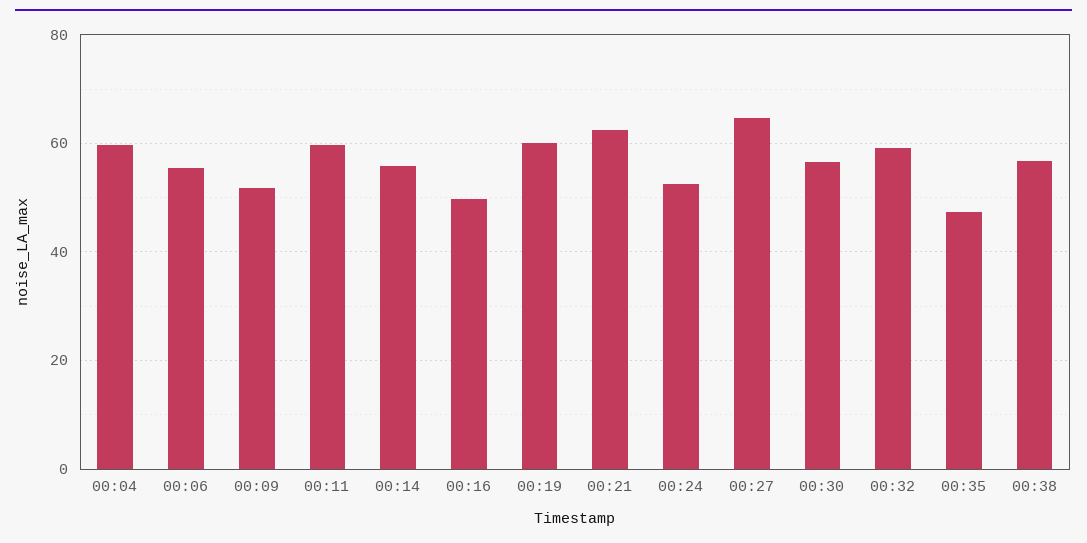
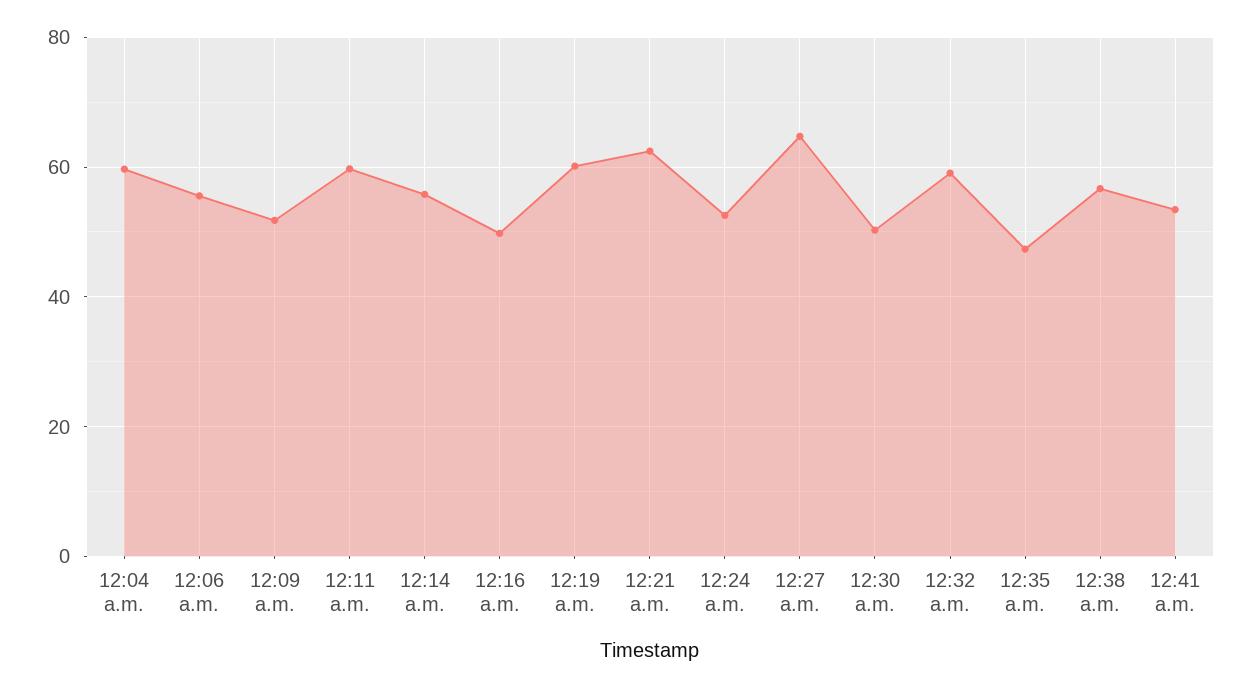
00:30: 56 -> 50
12:41 a.m.: none -> 54

